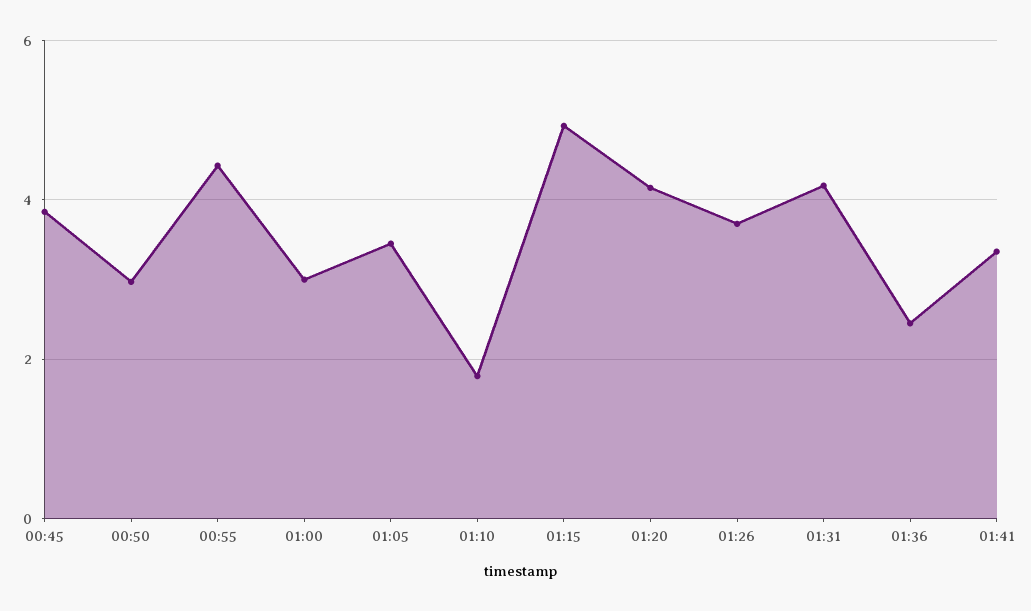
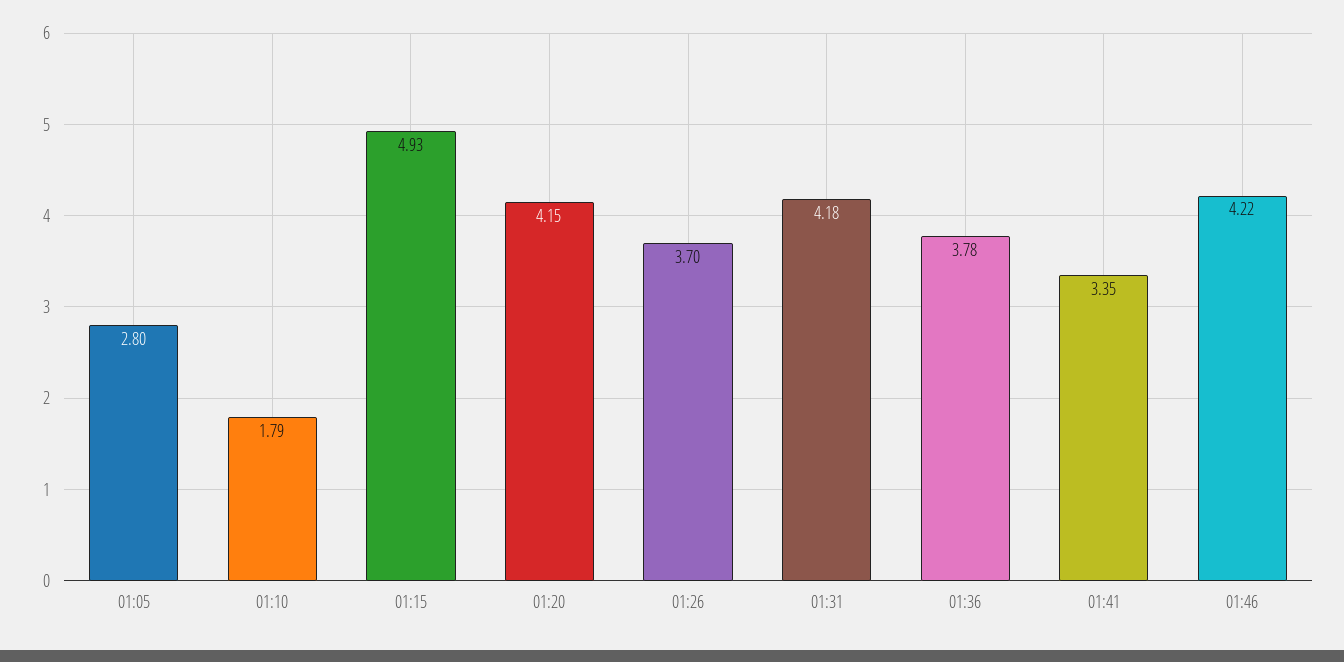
00:45: 3.8 -> none
00:50: 3 -> none
00:55: 4.4 -> none
01:00: 3 -> none
01:05: 3.4 -> 2.8
01:36: 2.4 -> 3.78
01:46: none -> 4.22

